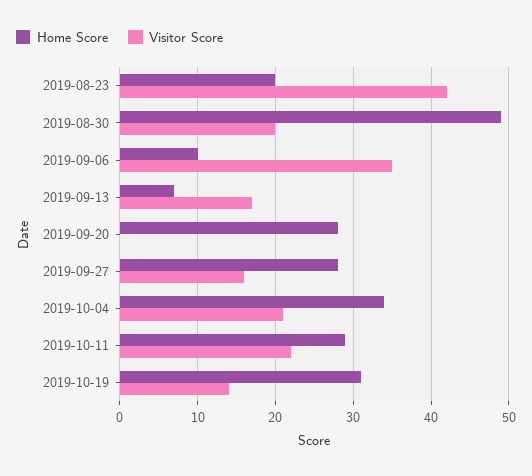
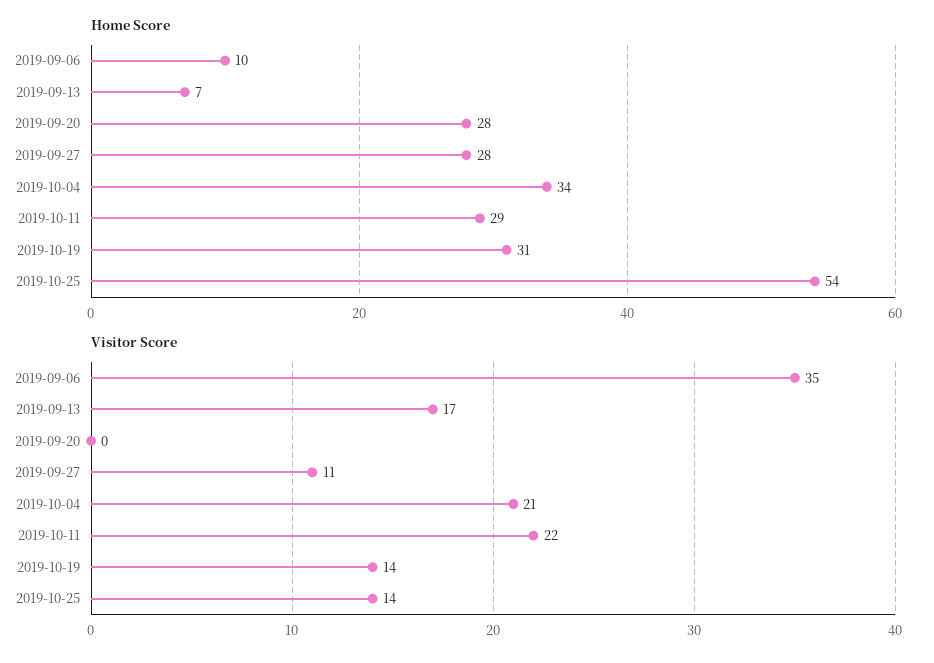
Home Score, 2019-08-23: 20 -> none
Visitor Score, 2019-08-23: 42 -> none
Home Score, 2019-08-30: 49 -> none
Visitor Score, 2019-08-30: 20 -> none
Visitor Score, 2019-09-27: 16 -> 11
Home Score, 2019-10-25: none -> 54
Visitor Score, 2019-10-25: none -> 14

